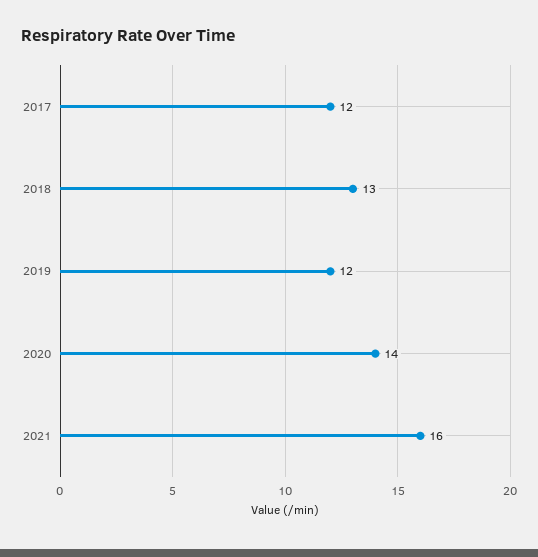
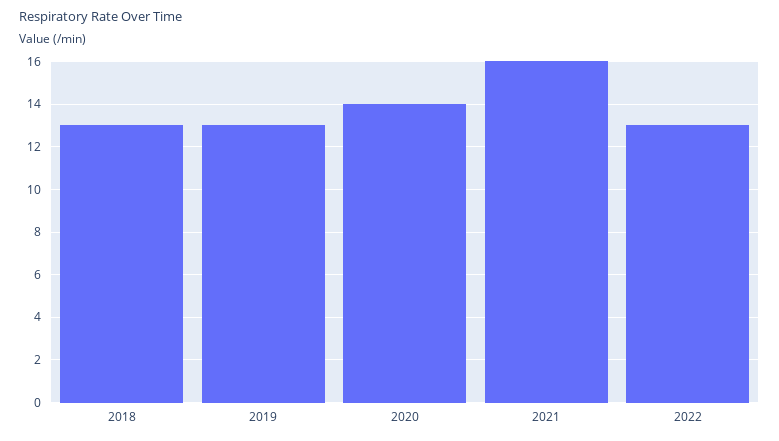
2017: 12 -> none
2019: 12 -> 13
2022: none -> 13

